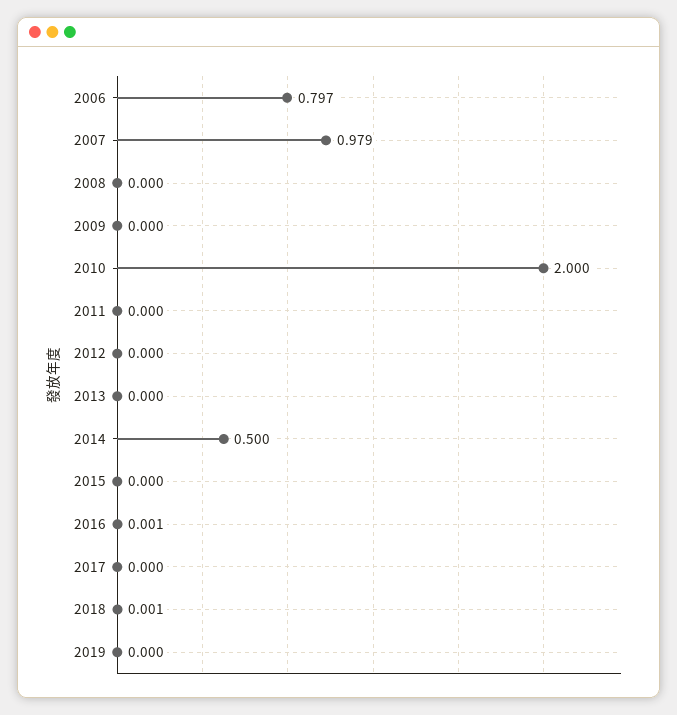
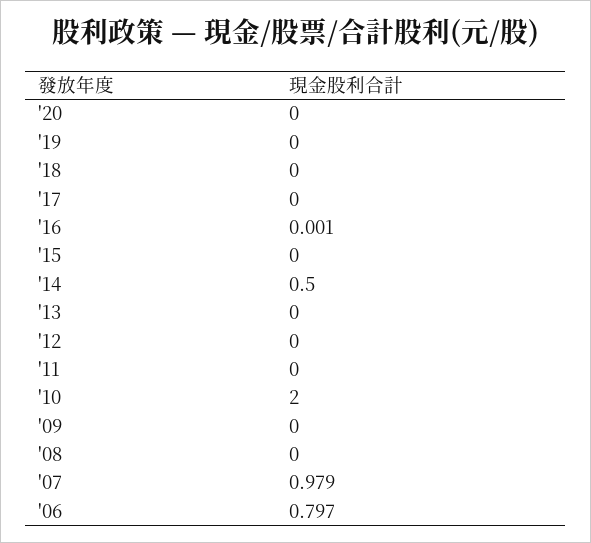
2018: 0.001 -> 0
'20: none -> 0

